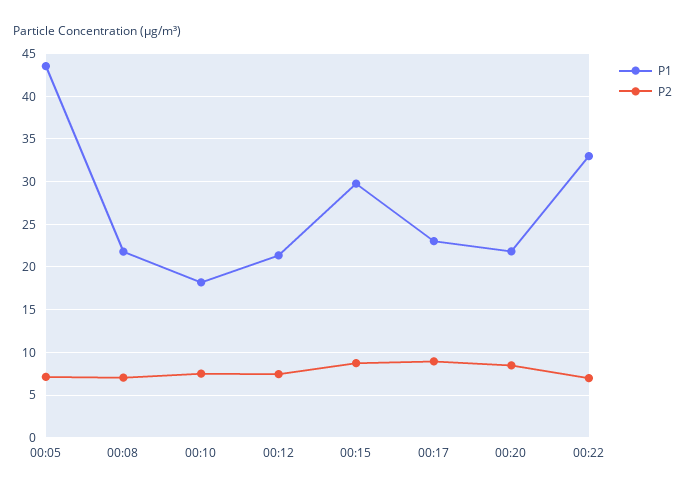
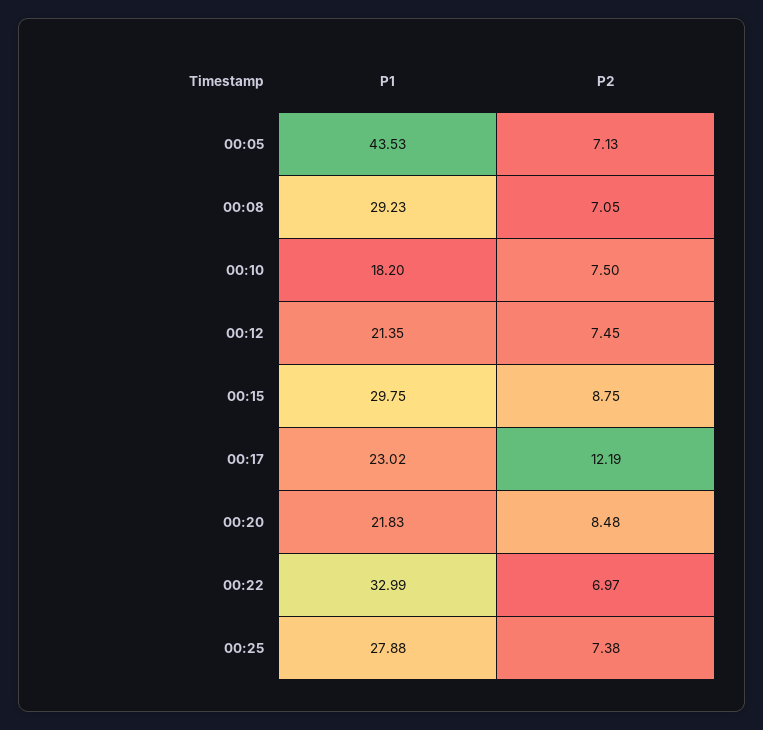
P1, 00:08: 22 -> 29.23
P2, 00:17: 9 -> 12.19
P1, 00:25: none -> 27.88
P2, 00:25: none -> 7.38

